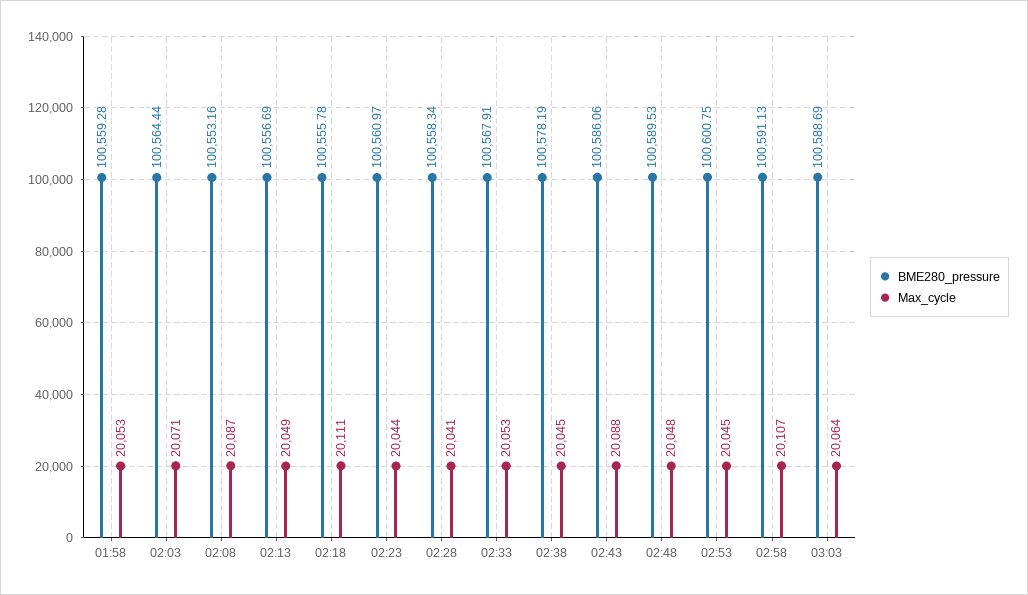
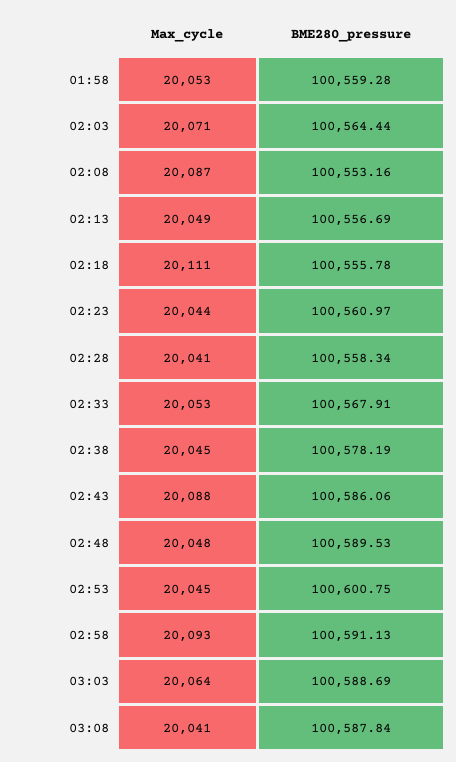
Max_cycle, 02:58: 20107 -> 20093
Max_cycle, 03:08: none -> 20041
BME280_pressure, 03:08: none -> 100587.84

